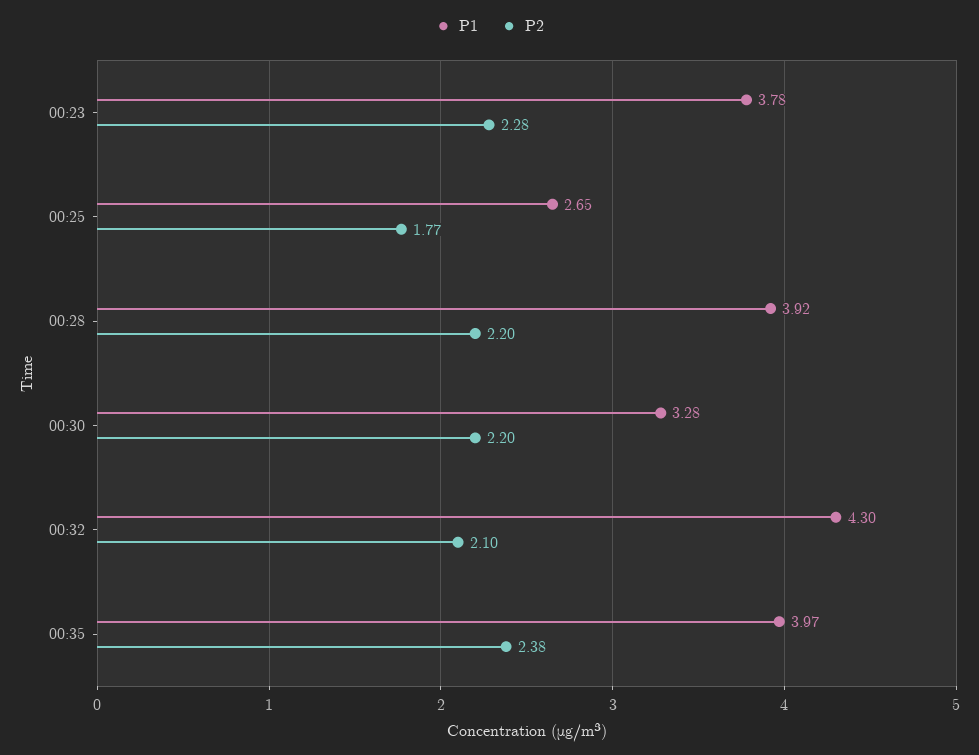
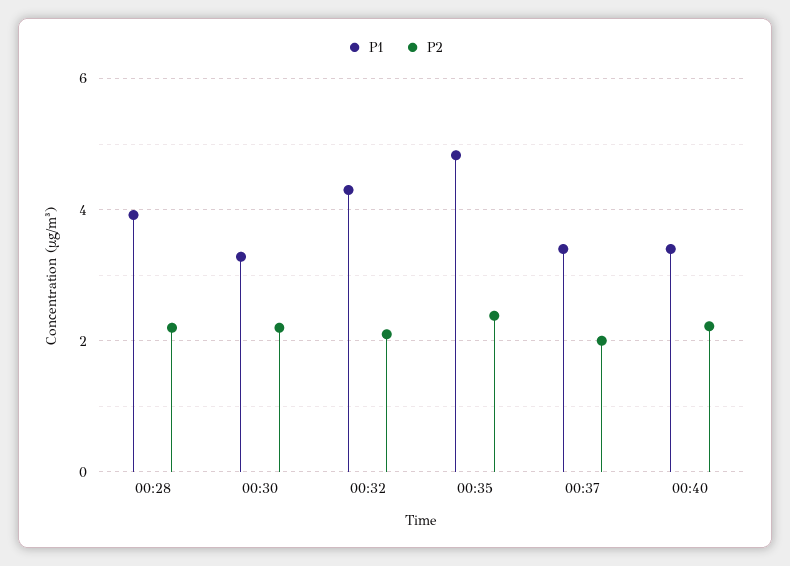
P1, 00:23: 3.78 -> none
P2, 00:23: 2.28 -> none
P1, 00:25: 2.65 -> none
P2, 00:25: 1.77 -> none
P1, 00:35: 3.97 -> 4.8
P1, 00:37: none -> 3.4
P2, 00:37: none -> 2
P1, 00:40: none -> 3.4
P2, 00:40: none -> 2.2

